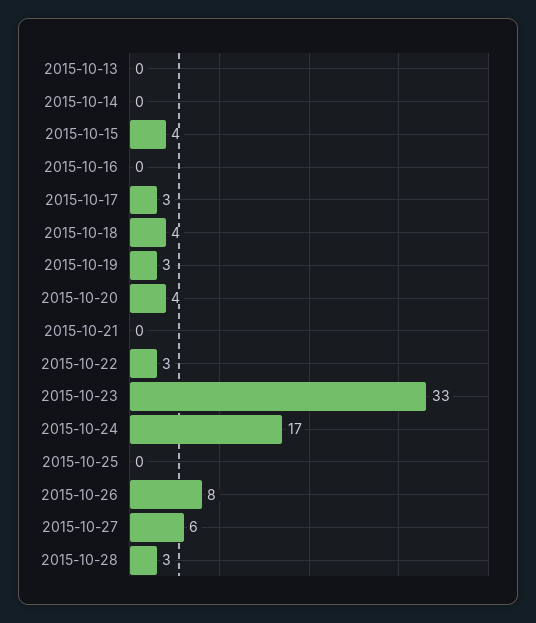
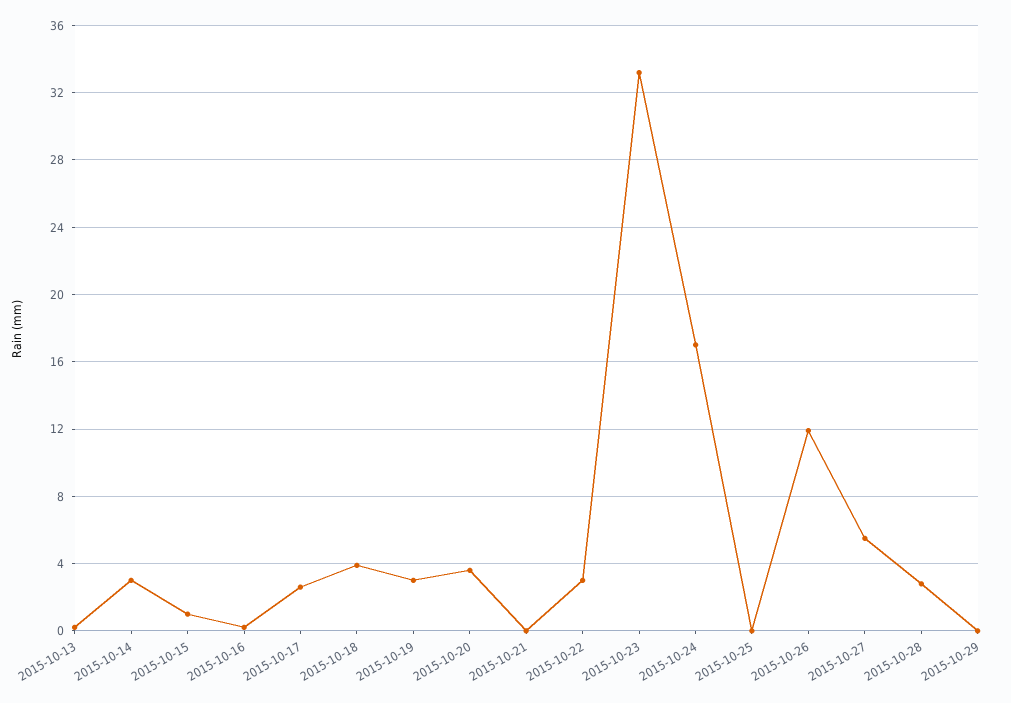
2015-10-14: 0 -> 3
2015-10-15: 4 -> 1
2015-10-26: 8 -> 12
2015-10-29: none -> 0

